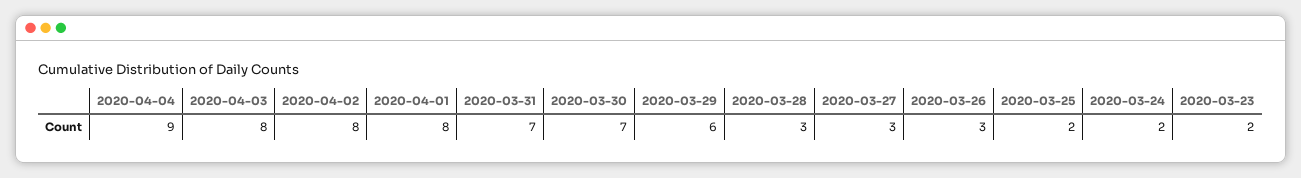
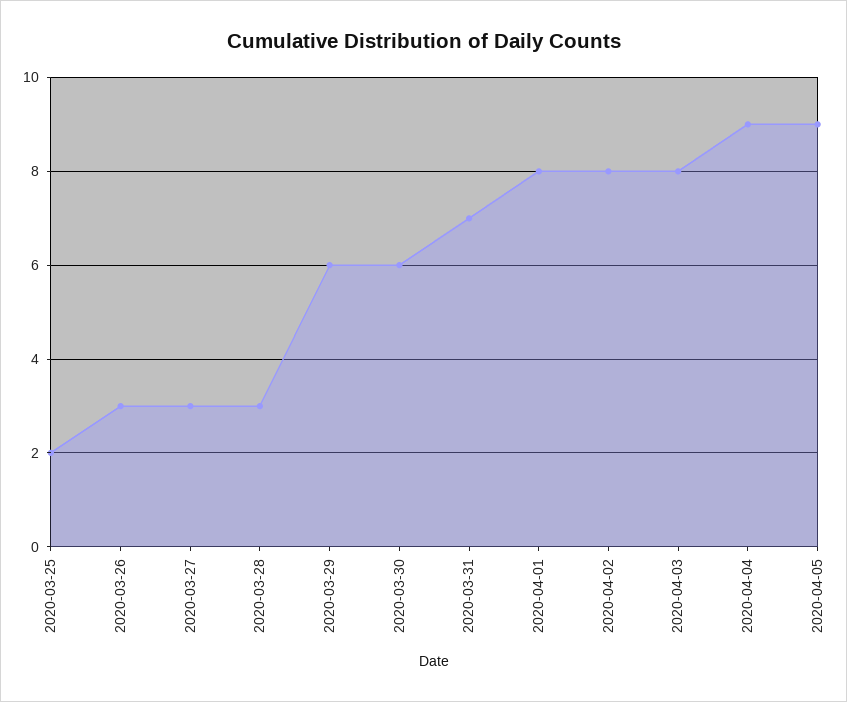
2020-03-30: 7 -> 6
2020-03-24: 2 -> none
2020-03-23: 2 -> none
2020-04-05: none -> 9

